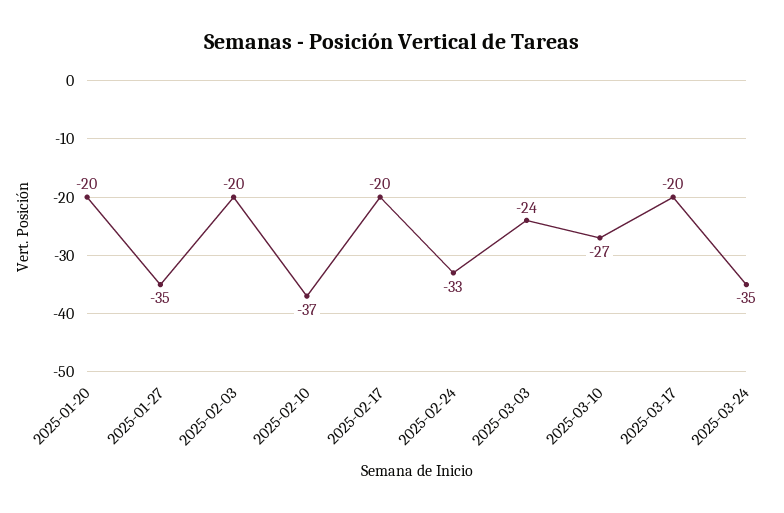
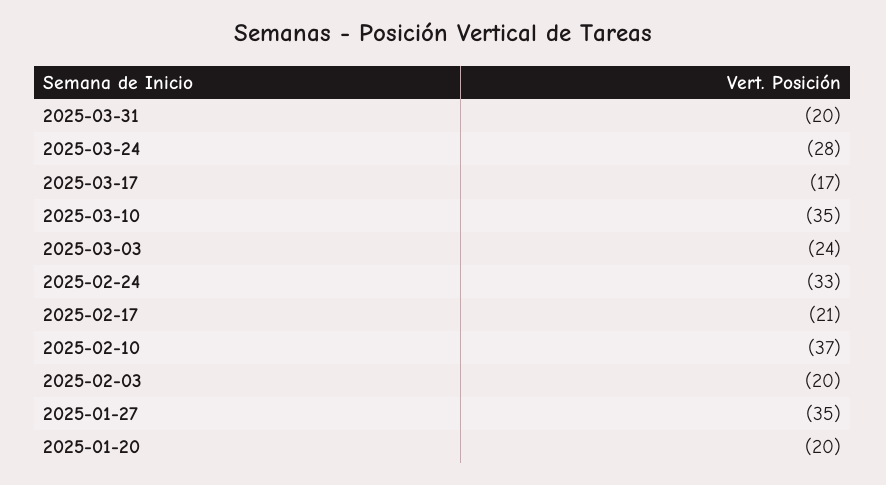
2025-02-17: -20 -> -21
2025-03-10: -27 -> -35
2025-03-17: -20 -> -17
2025-03-24: -35 -> -28
2025-03-31: none -> -20

